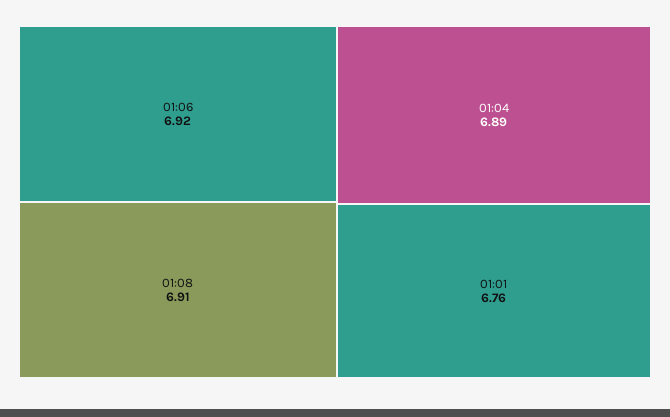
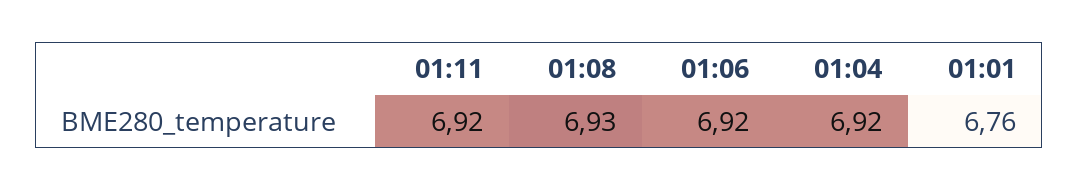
01:08: 6.91 -> 6.93
01:04: 6.89 -> 6.92
01:11: none -> 6.92

